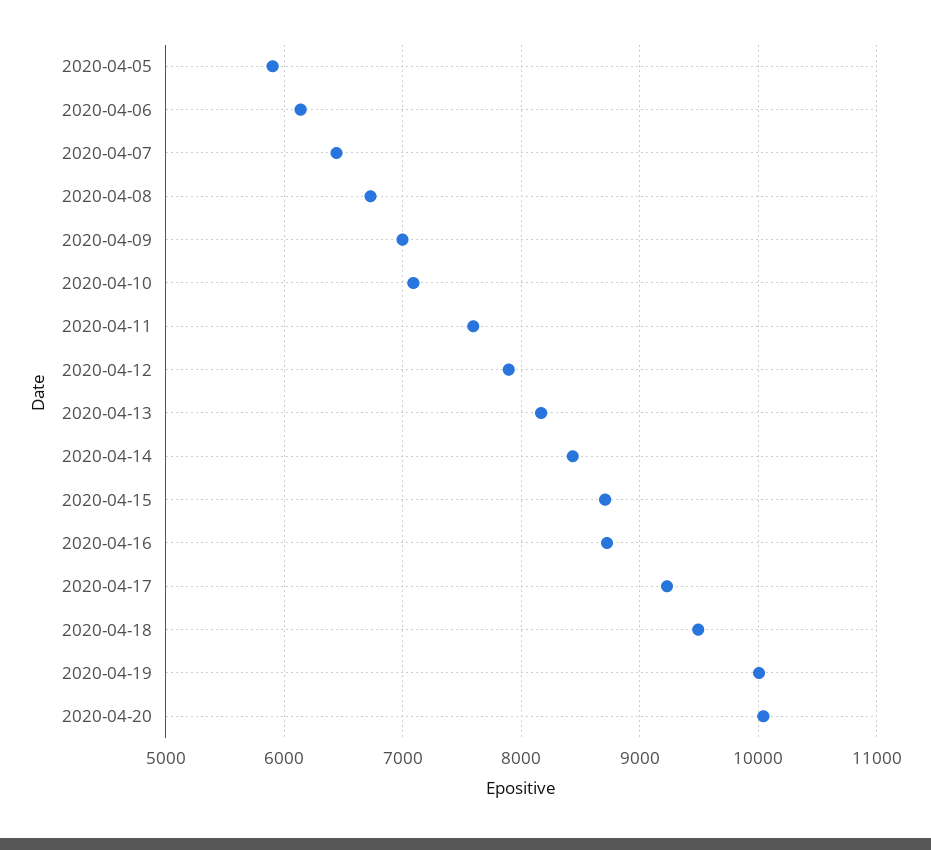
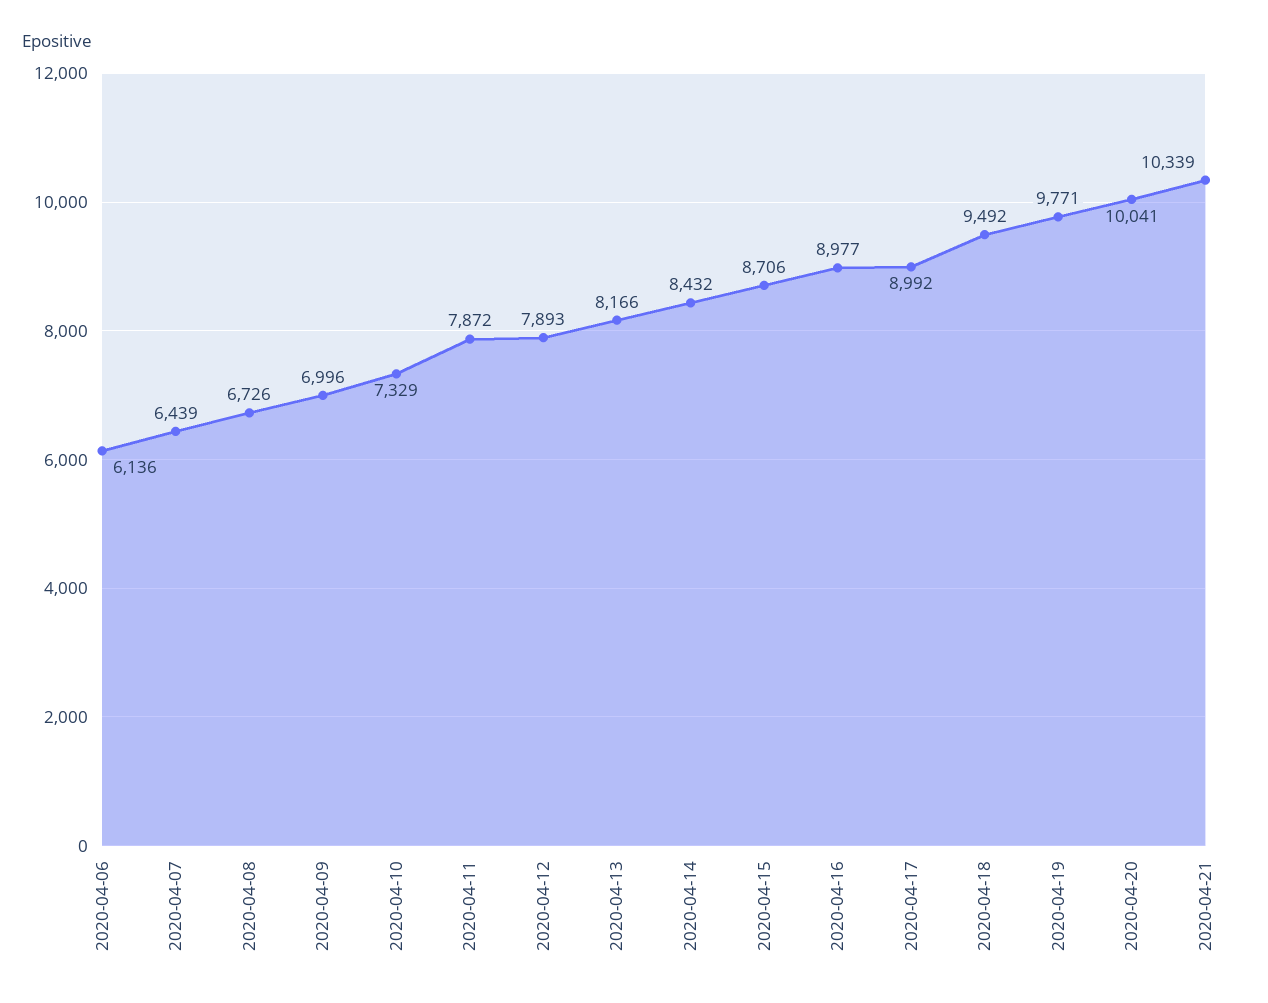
2020-04-05: 5900 -> none
2020-04-10: 7100 -> 7329
2020-04-11: 7600 -> 7872
2020-04-16: 8700 -> 8977
2020-04-17: 9200 -> 8992
2020-04-19: 10000 -> 9771
2020-04-21: none -> 10339

